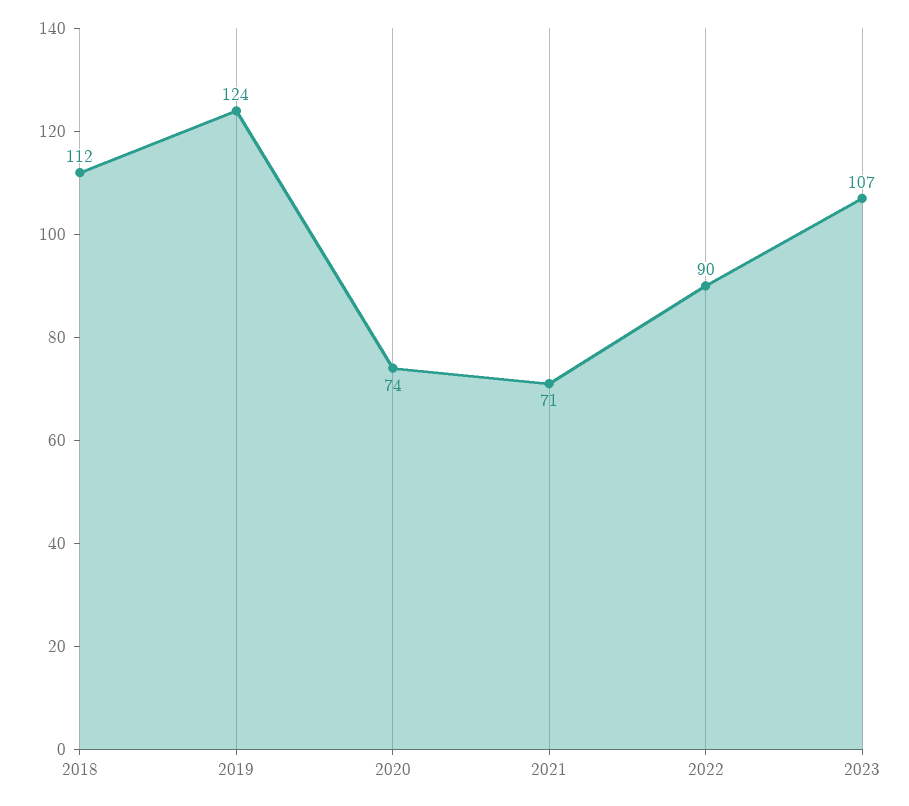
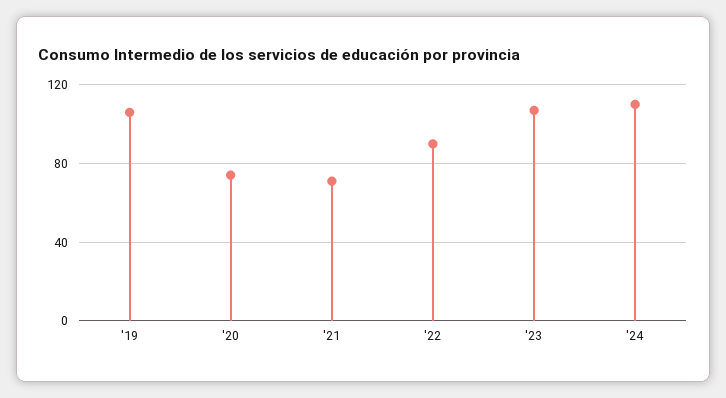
2018: 112 -> none
2019: 124 -> 105
'24: none -> 110

